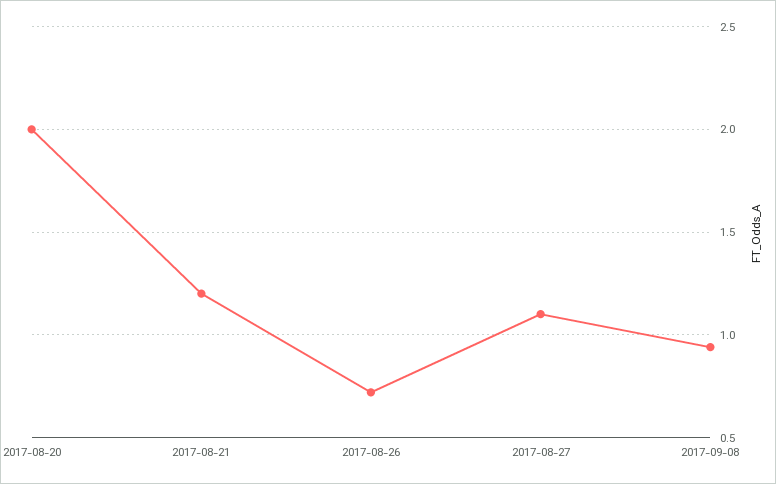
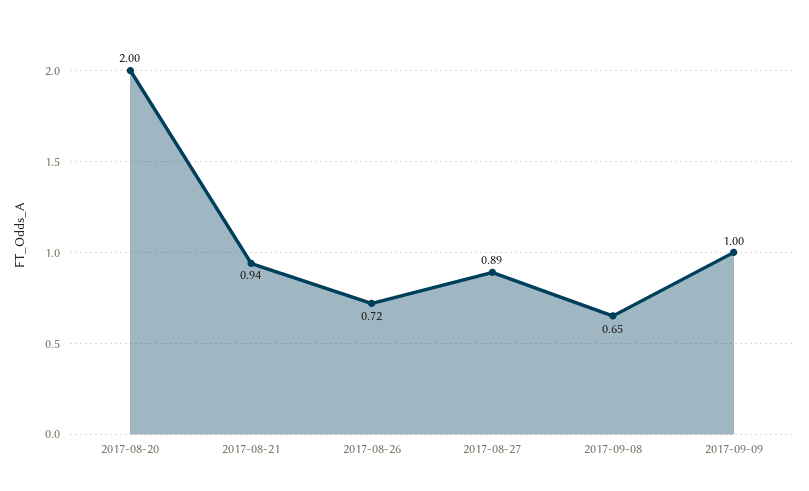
2017-08-21: 1.2 -> 0.94
2017-08-27: 1.1 -> 0.89
2017-09-08: 0.95 -> 0.65
2017-09-09: none -> 1

